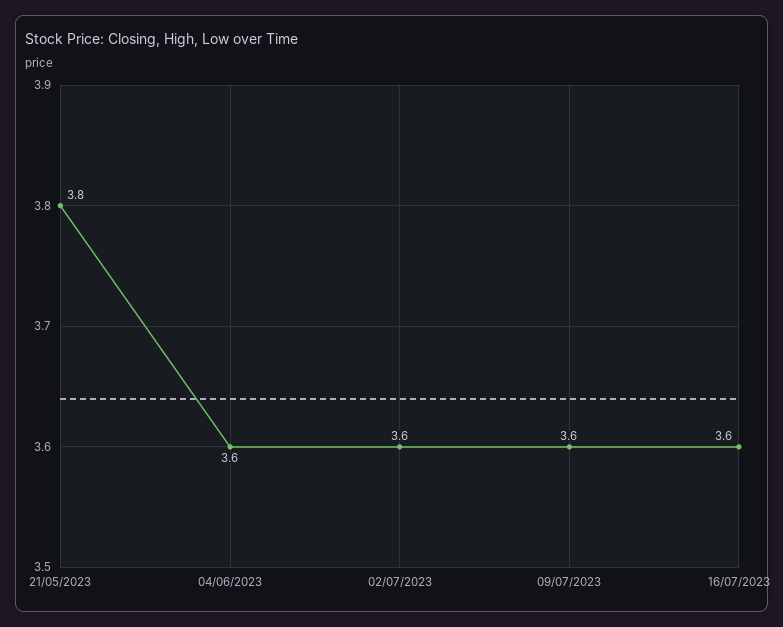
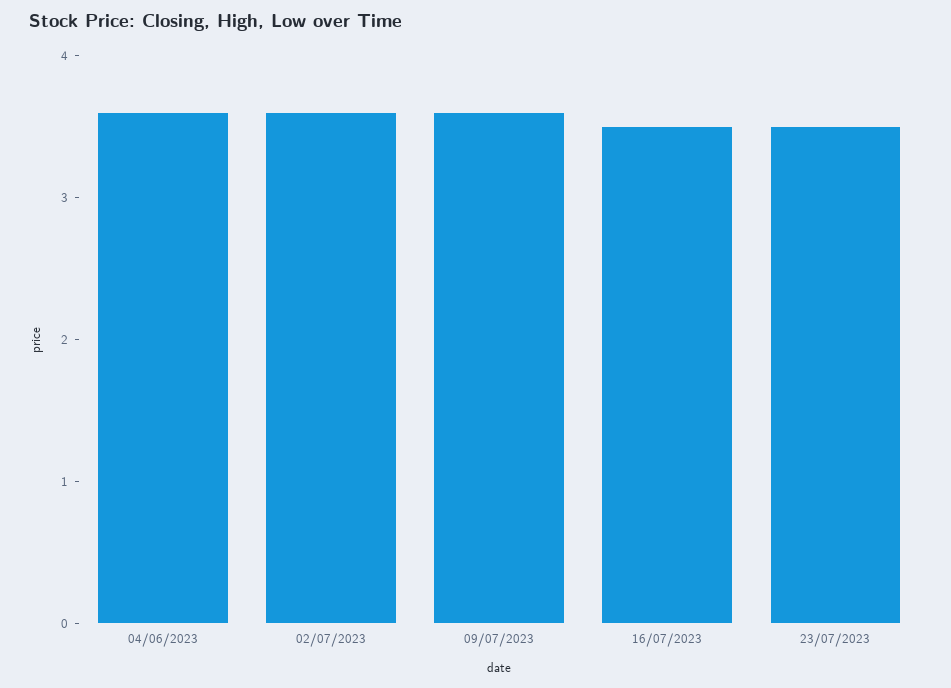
21/05/2023: 3.8 -> none
16/07/2023: 3.6 -> 3.5
23/07/2023: none -> 3.5

